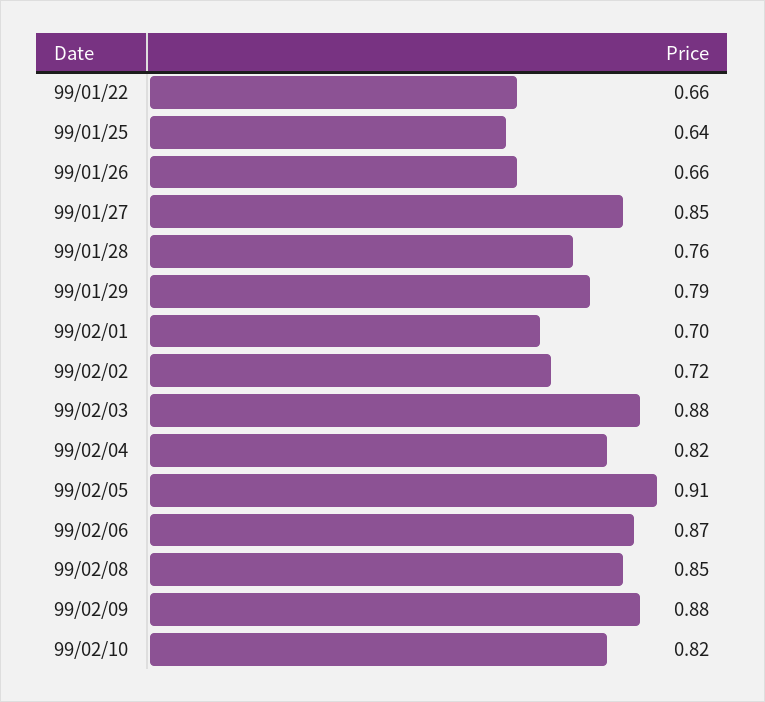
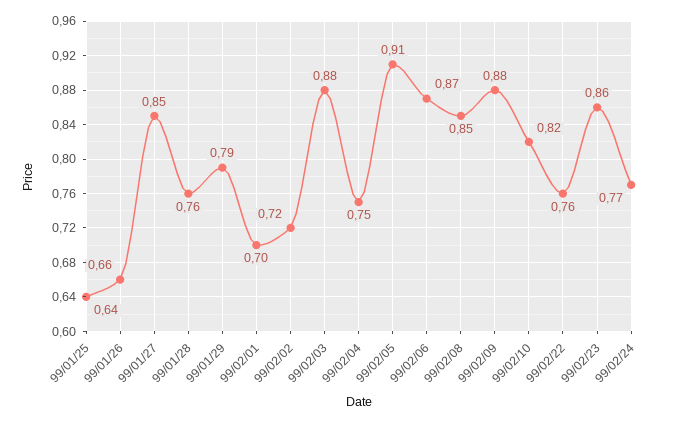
99/01/22: 0.66 -> none
99/02/04: 0.82 -> 0.75
99/02/22: none -> 0.76
99/02/23: none -> 0.86
99/02/24: none -> 0.77

